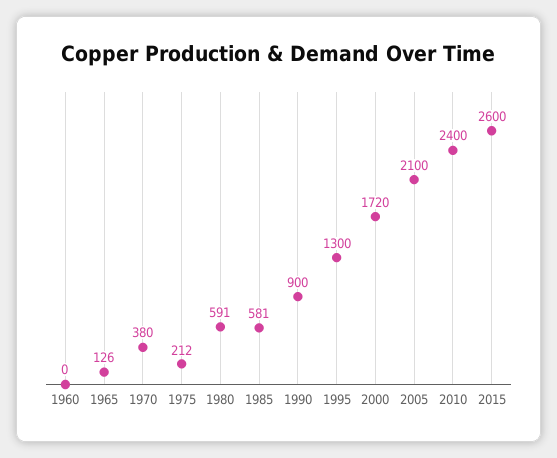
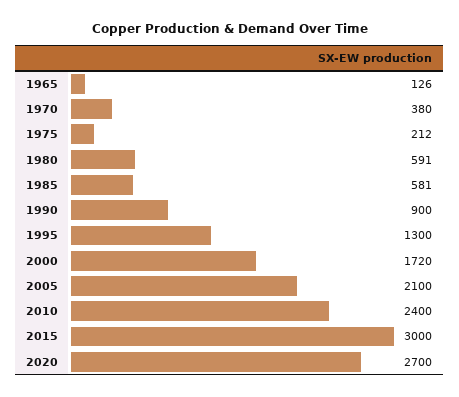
1960: 0 -> none
2015: 2600 -> 3000
2020: none -> 2700

